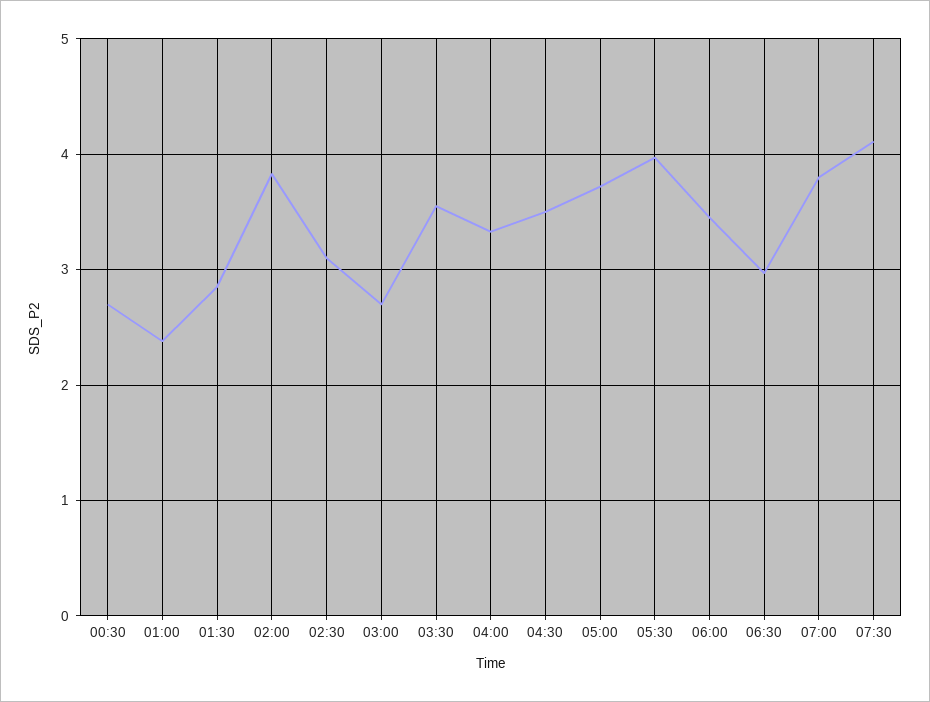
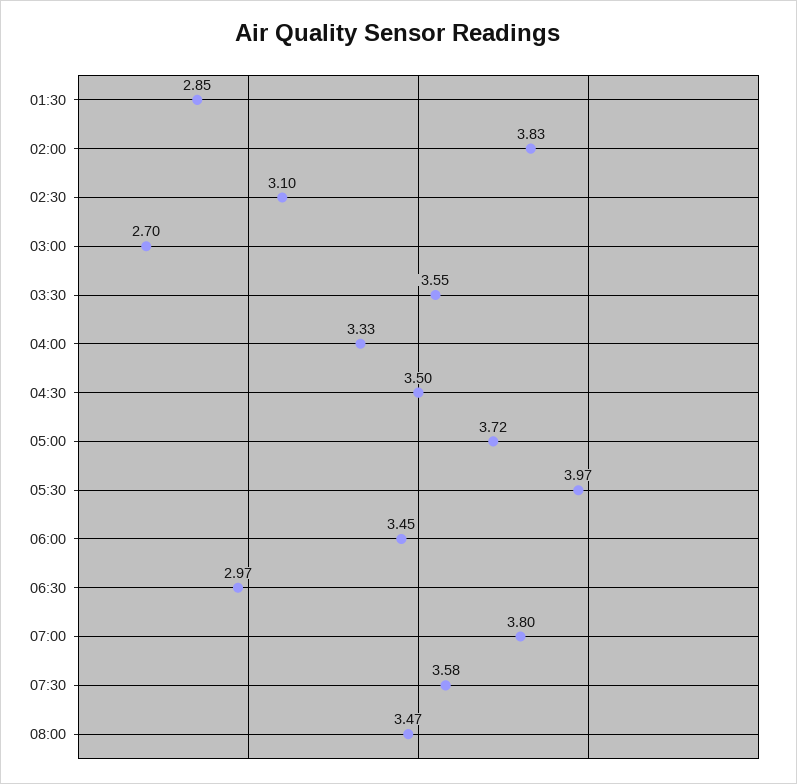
00:30: 2.7 -> none
01:00: 2.4 -> none
07:30: 4.1 -> 3.58
08:00: none -> 3.47

